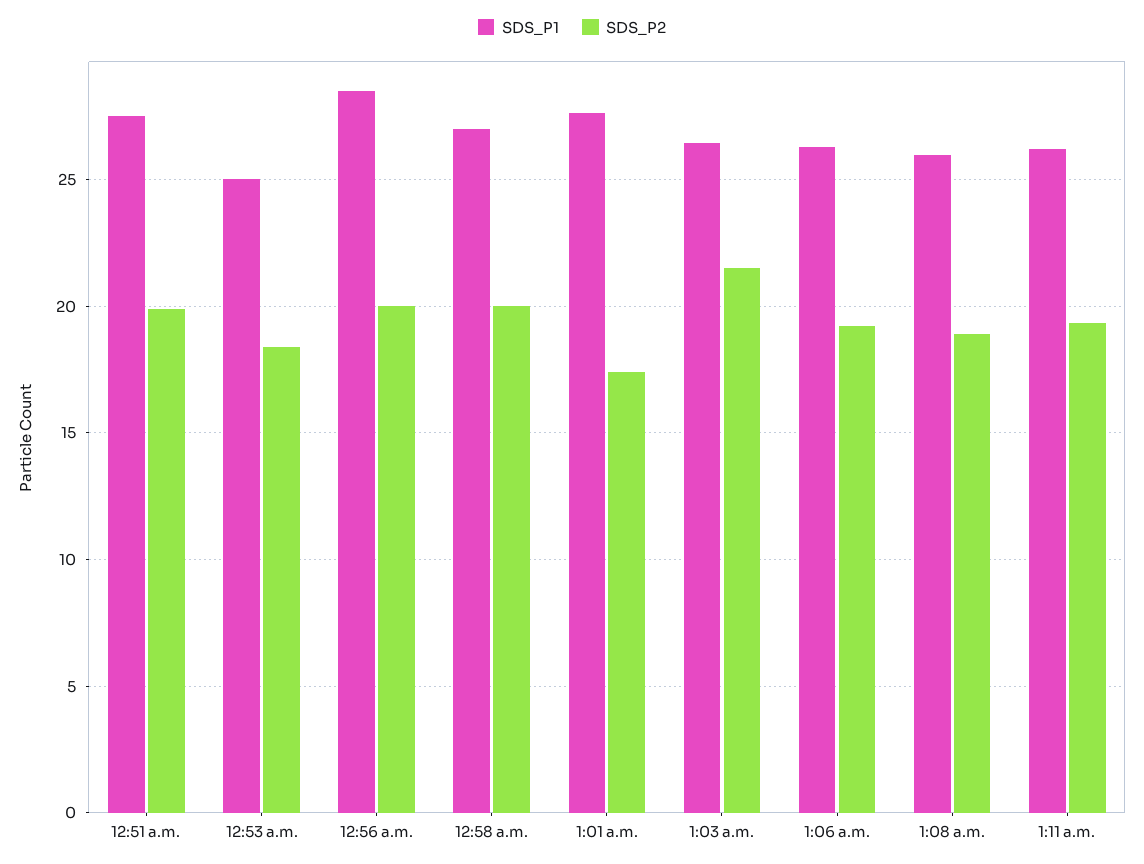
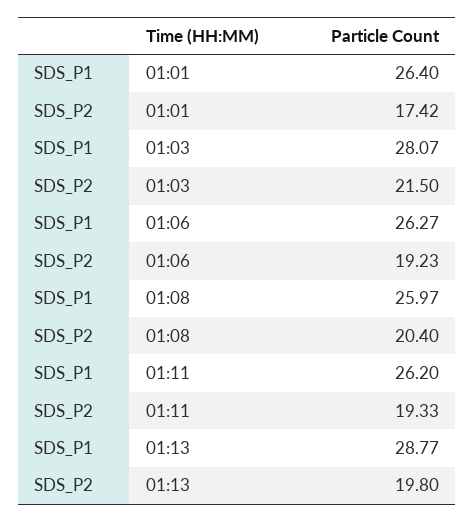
SDS_P1, 12:51 a.m.: 27.5 -> none
SDS_P2, 12:51 a.m.: 20 -> none
SDS_P1, 12:53 a.m.: 25 -> none
SDS_P2, 12:53 a.m.: 18.5 -> none
SDS_P1, 12:56 a.m.: 28.5 -> none
SDS_P2, 12:56 a.m.: 20 -> none
SDS_P1, 12:58 a.m.: 27 -> none
SDS_P2, 12:58 a.m.: 20 -> none
SDS_P1, 1:01 a.m.: 27.5 -> 26.4
SDS_P1, 1:03 a.m.: 26.5 -> 28.07
SDS_P2, 1:08 a.m.: 19 -> 20.4
SDS_P1, 01:13: none -> 28.77
SDS_P2, 01:13: none -> 19.8

